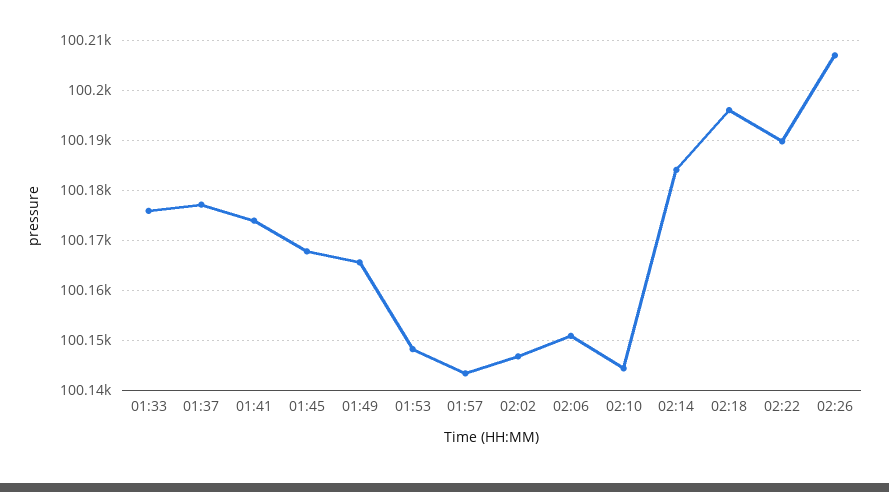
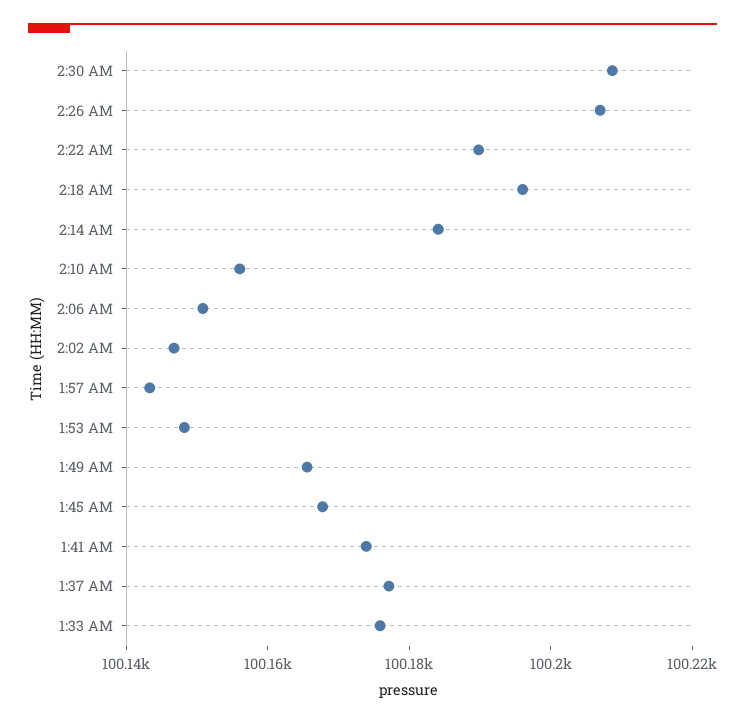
02:10: 100144 -> 100155
2:30 AM: none -> 100210

